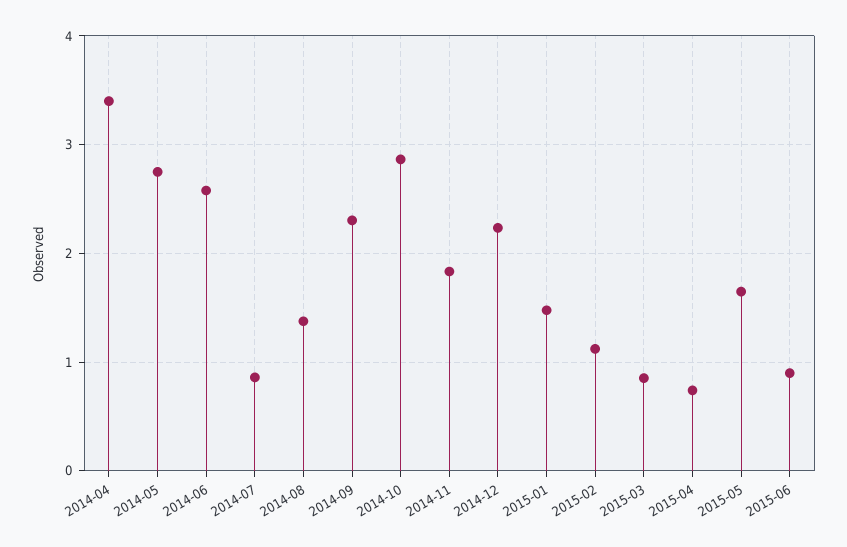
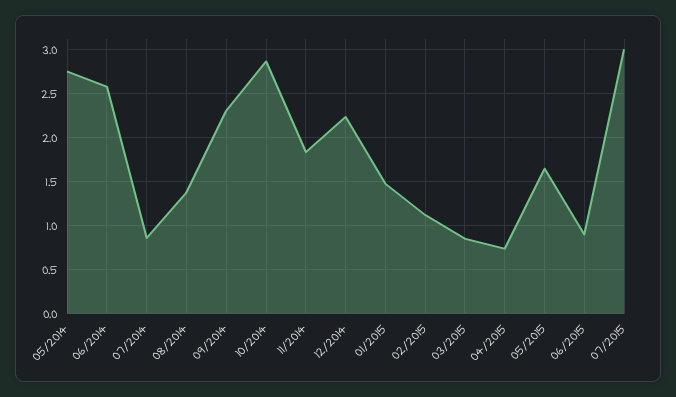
2014-04: 3.4 -> none
07/2015: none -> 3

